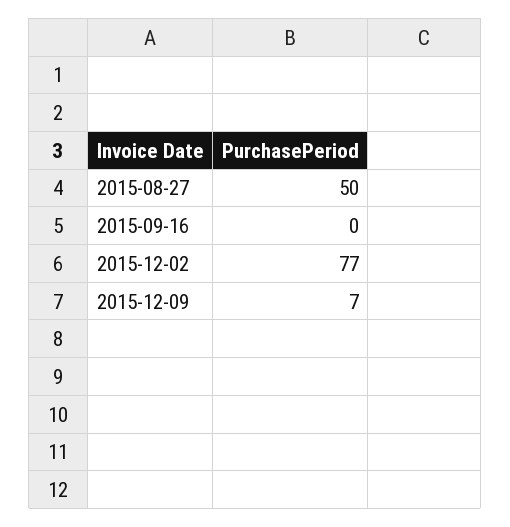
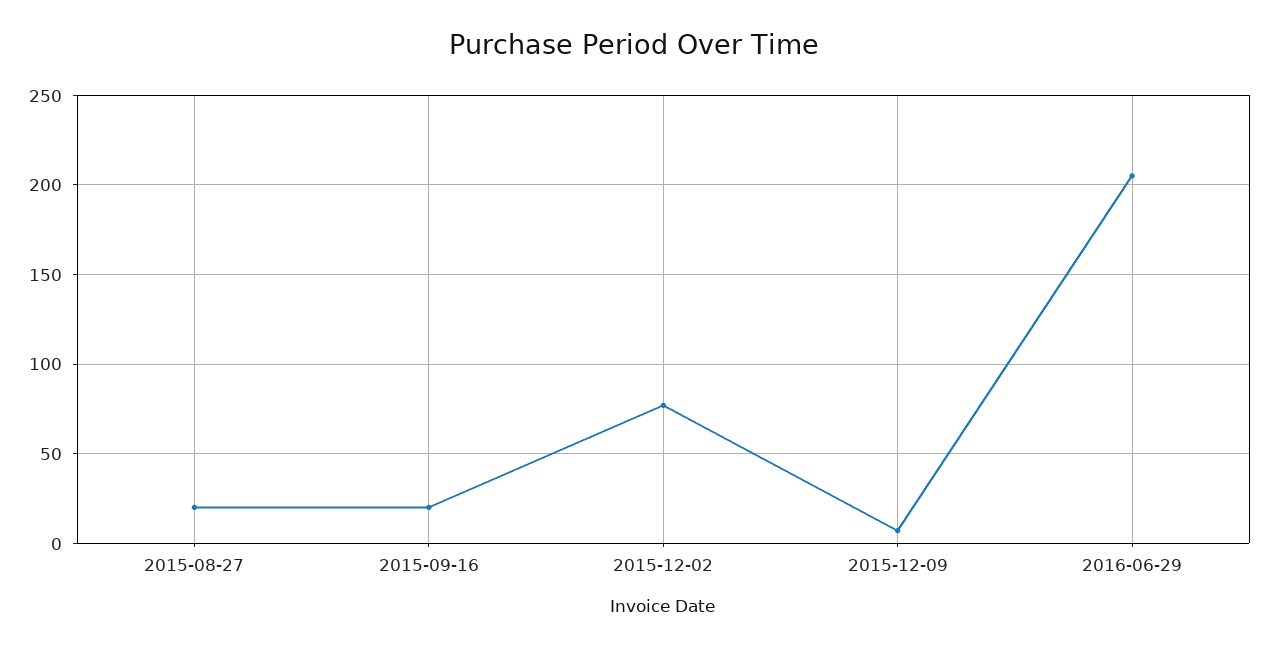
2015-08-27: 50 -> 20
2015-09-16: 0 -> 20
2016-06-29: none -> 205

